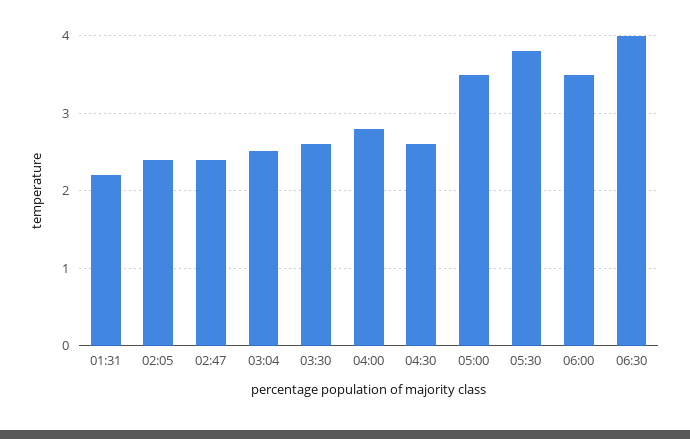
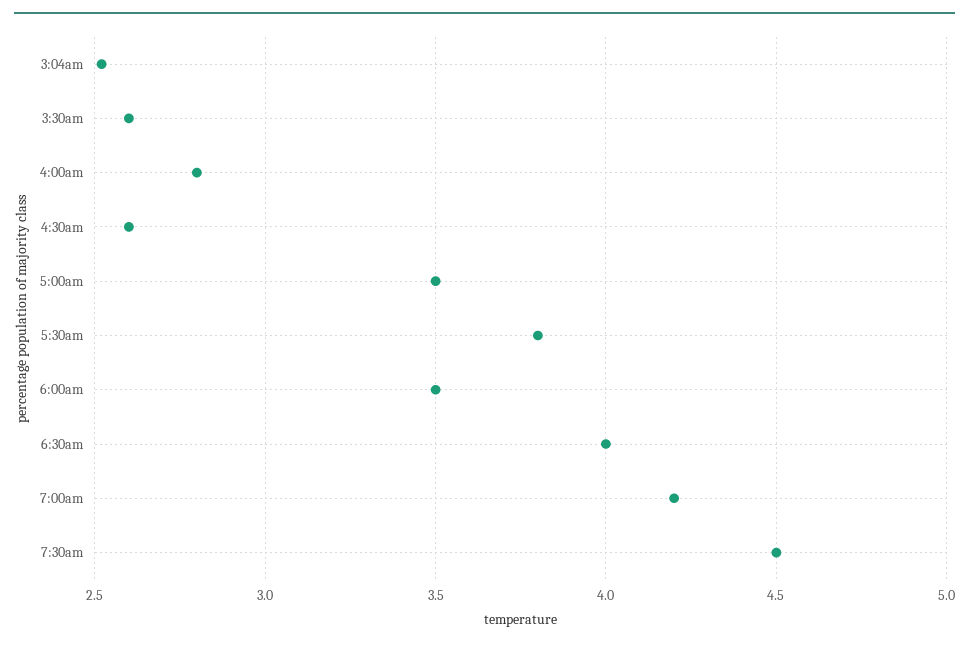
01:31: 2.2 -> none
02:05: 2.4 -> none
02:47: 2.4 -> none
7:00am: none -> 4.2
7:30am: none -> 4.5

